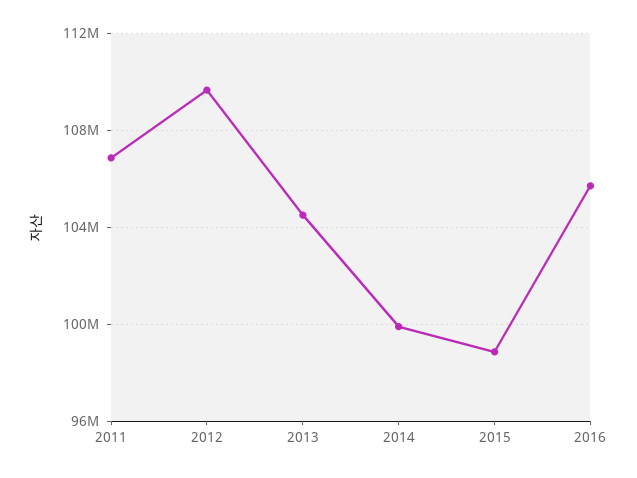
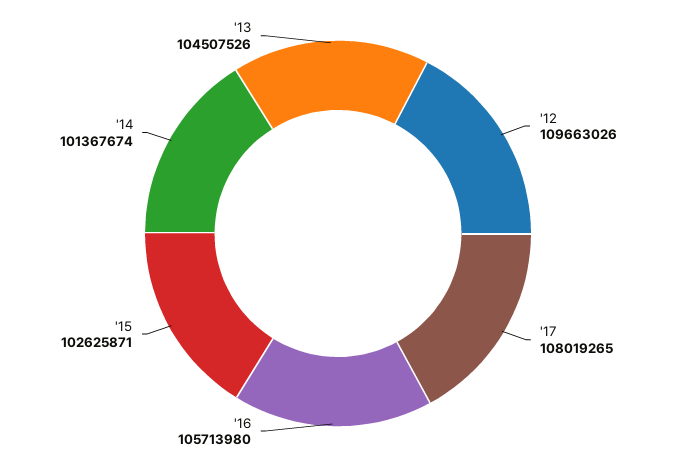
2011: 107000000 -> none
2014: 100000000 -> 101367674
2015: 99000000 -> 102625871
'17: none -> 108019265

